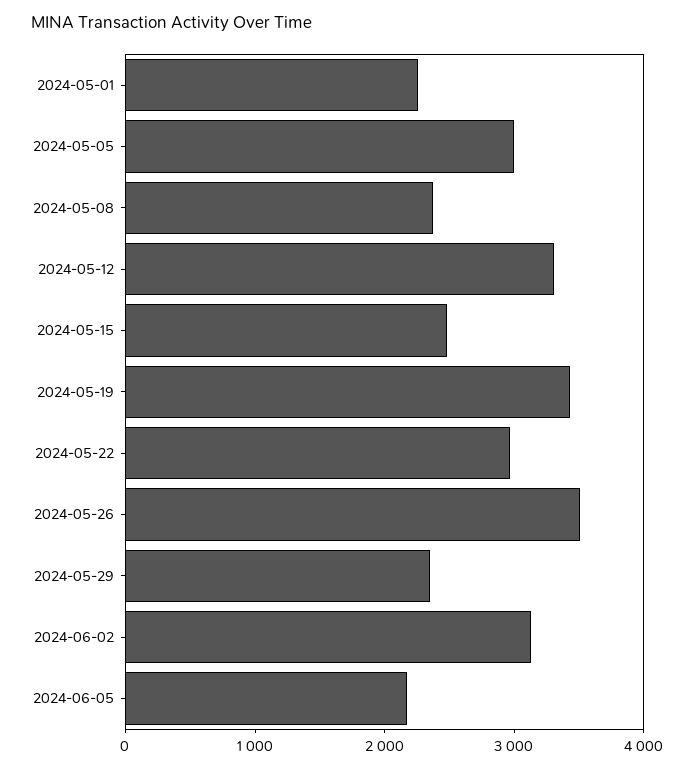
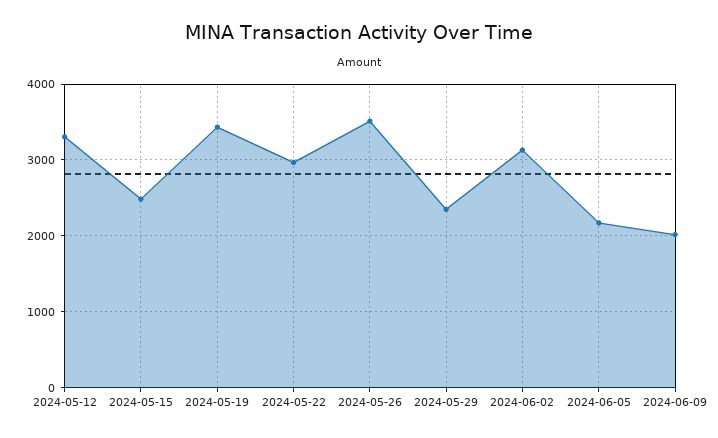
2024-05-01: 2200 -> none
2024-05-05: 3000 -> none
2024-05-08: 2400 -> none
2024-06-09: none -> 2000

